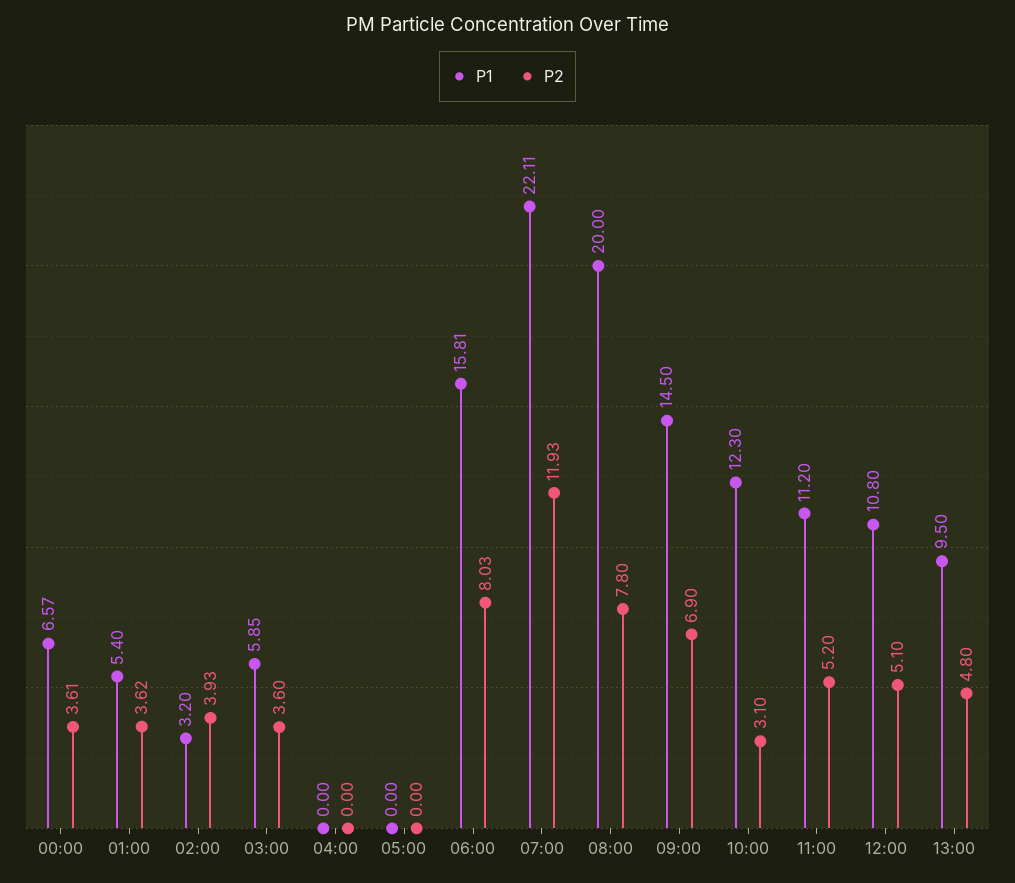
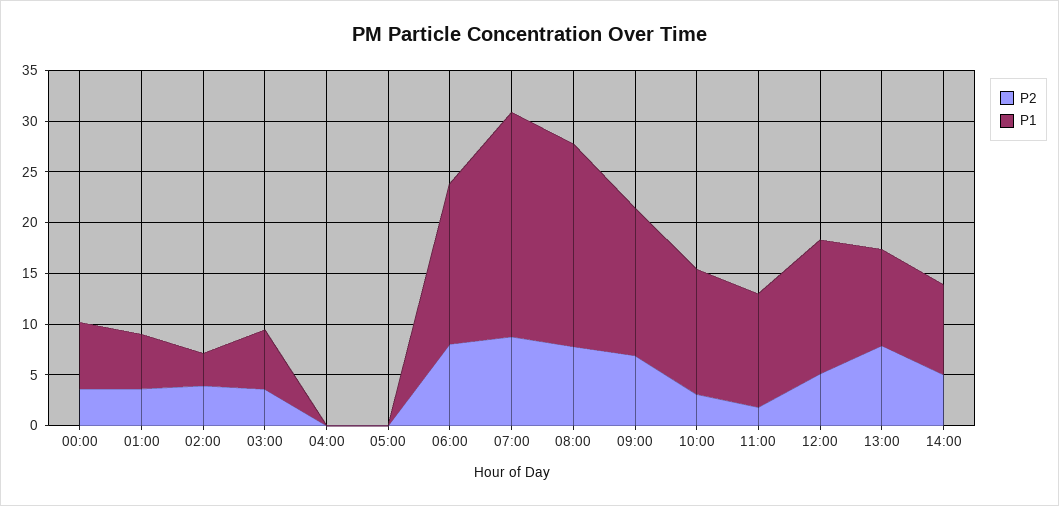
P2, 07:00: 11.93 -> 9
P2, 11:00: 5.2 -> 2
P1, 12:00: 10.8 -> 13
P2, 13:00: 4.8 -> 8
P2, 14:00: none -> 5
P1, 14:00: none -> 9

